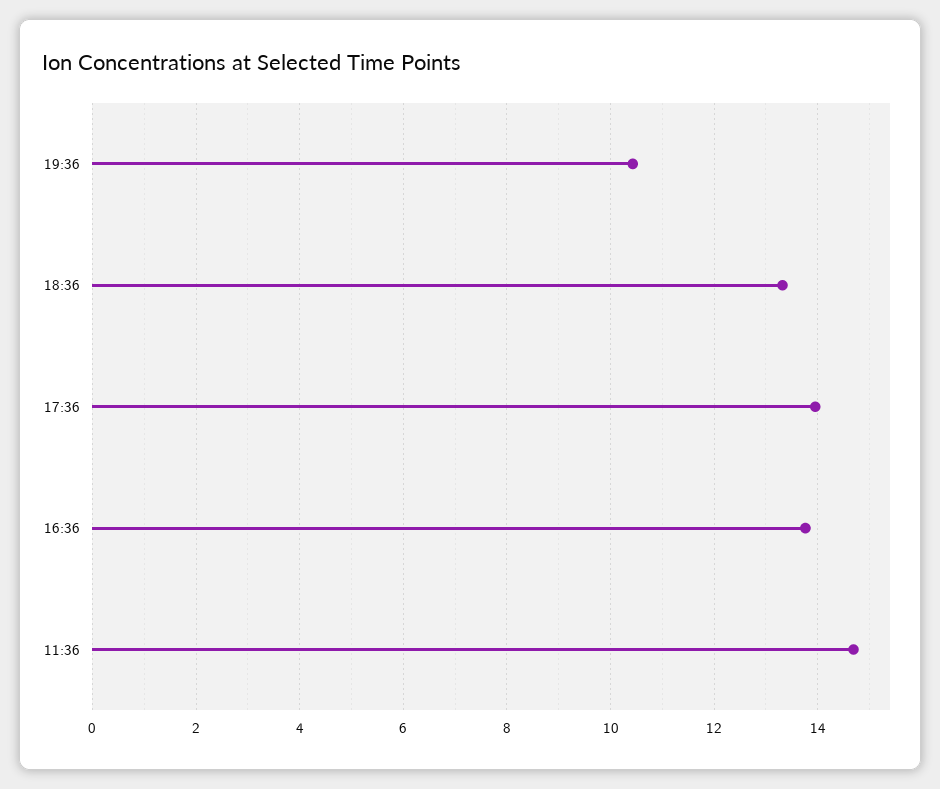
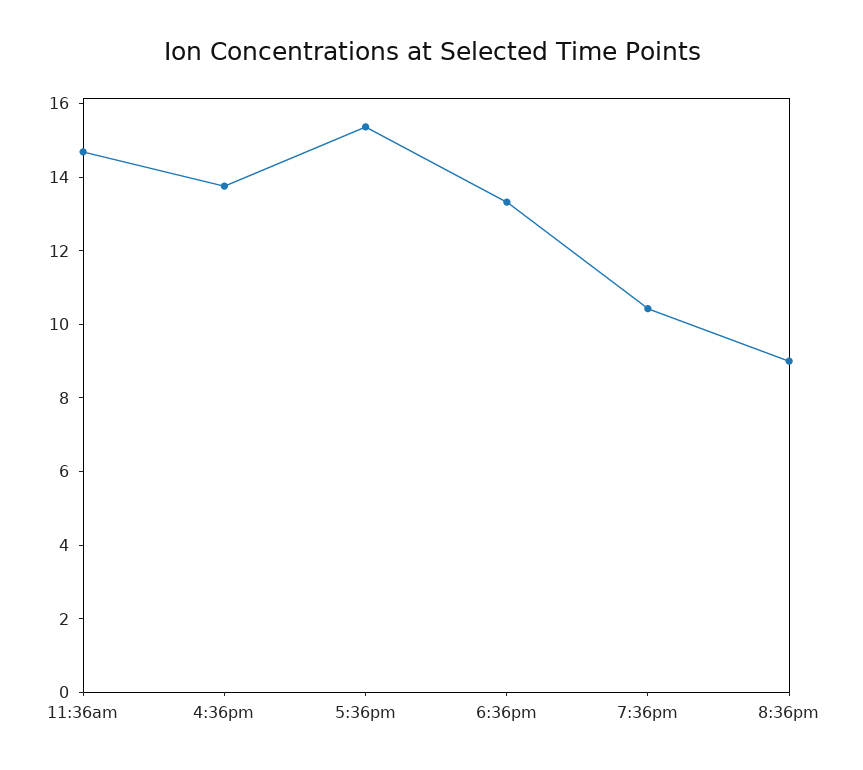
17:36: 14 -> 15.5
8:36pm: none -> 9

